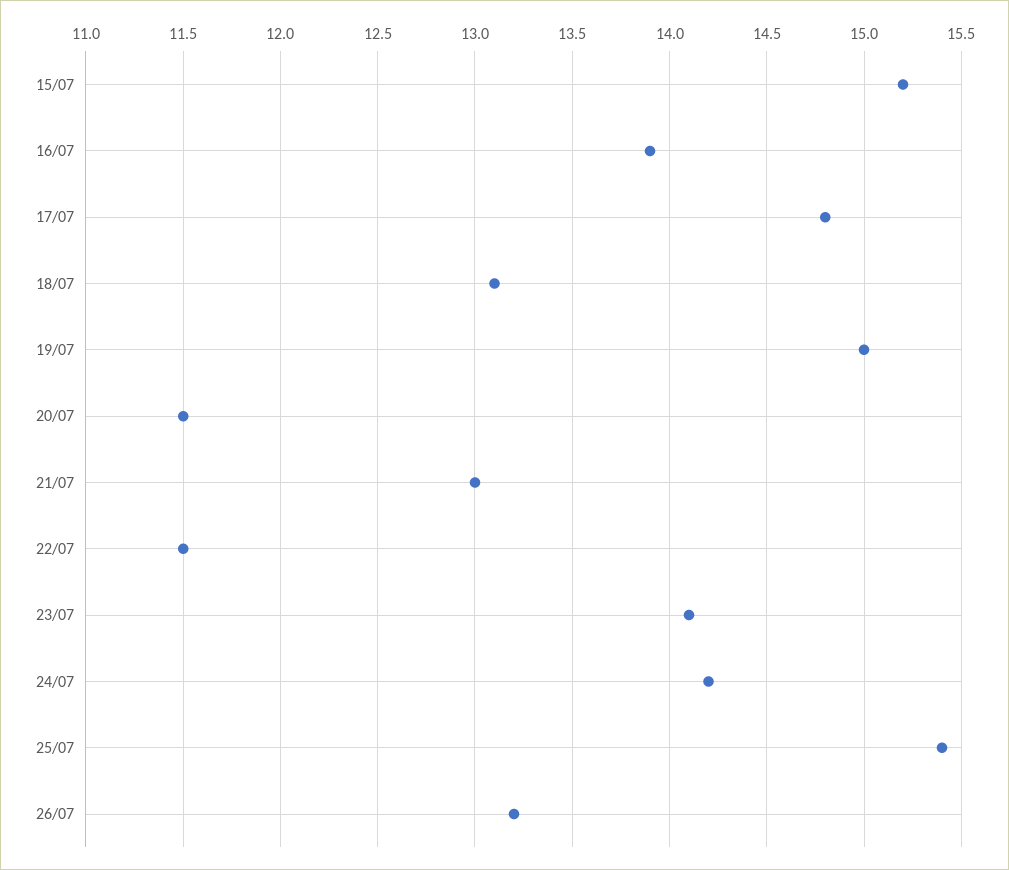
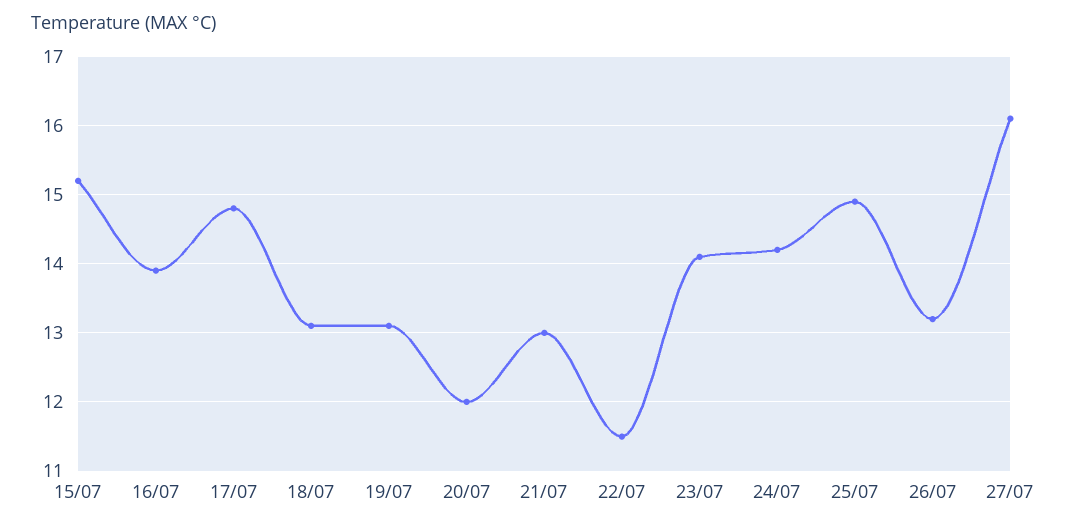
19/07: 15 -> 13.1
20/07: 11.5 -> 12
25/07: 15.4 -> 14.9
27/07: none -> 16.1

